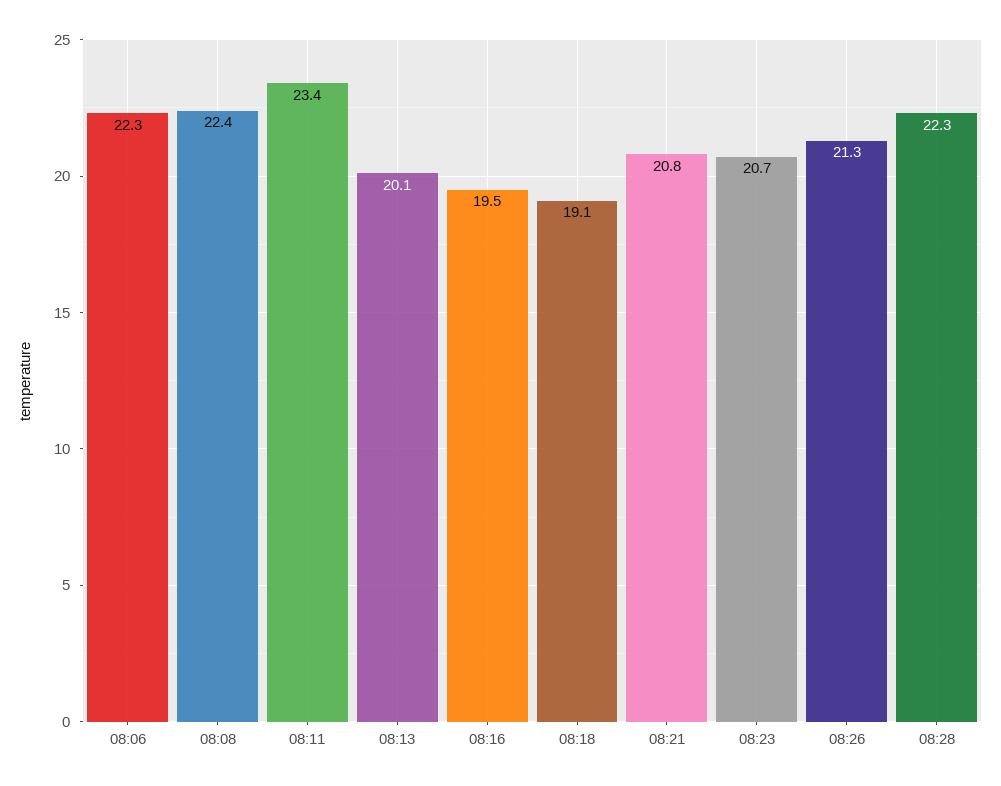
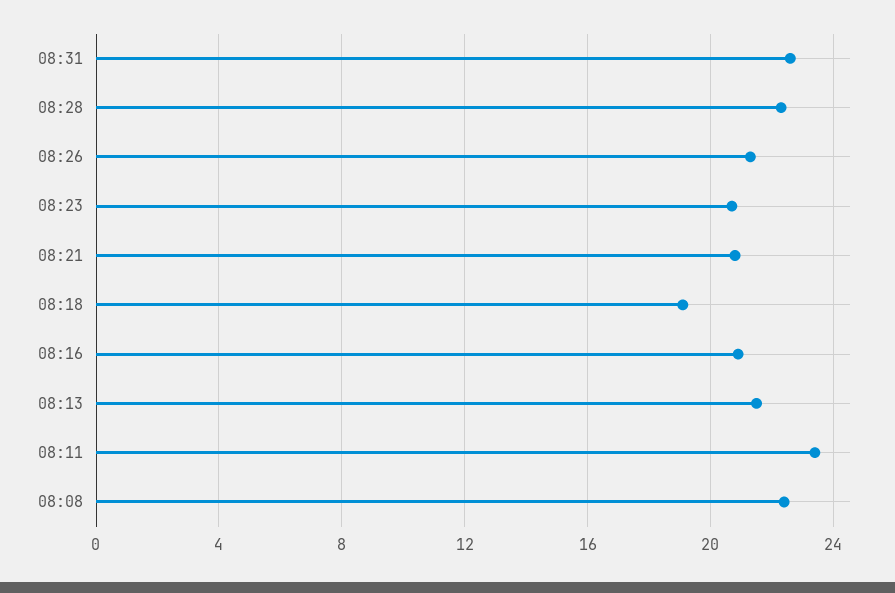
08:06: 22.3 -> none
08:13: 20.1 -> 21.5
08:16: 19.5 -> 21
08:31: none -> 22.5

